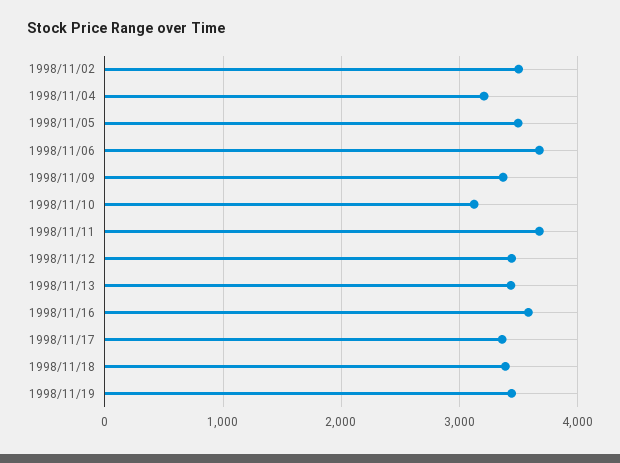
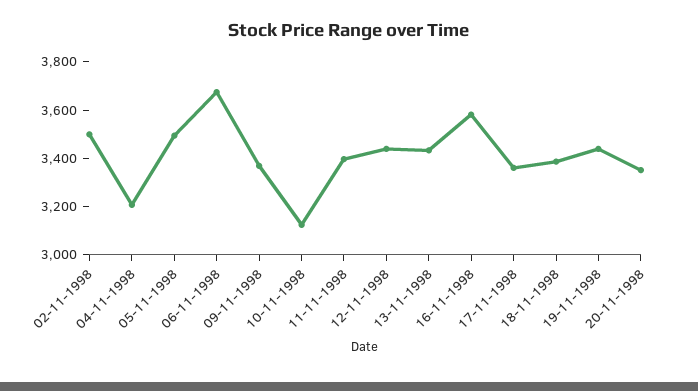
1998/11/11: 3700 -> 3400
20-11-1998: none -> 3350

